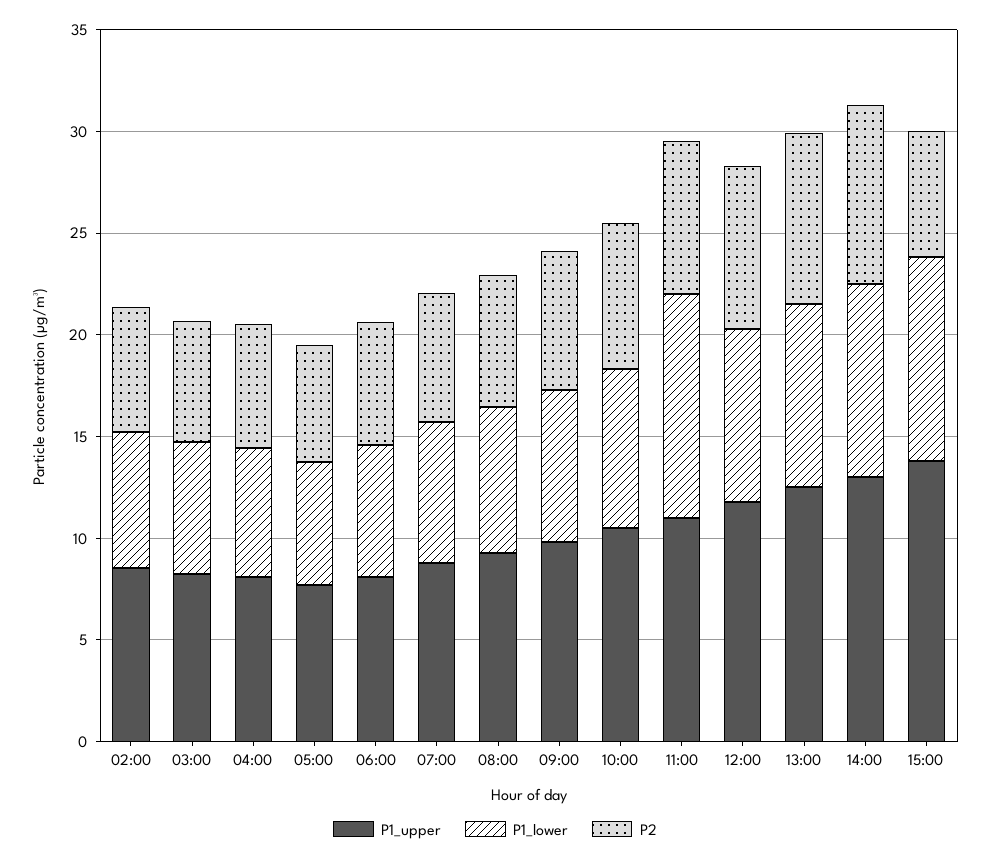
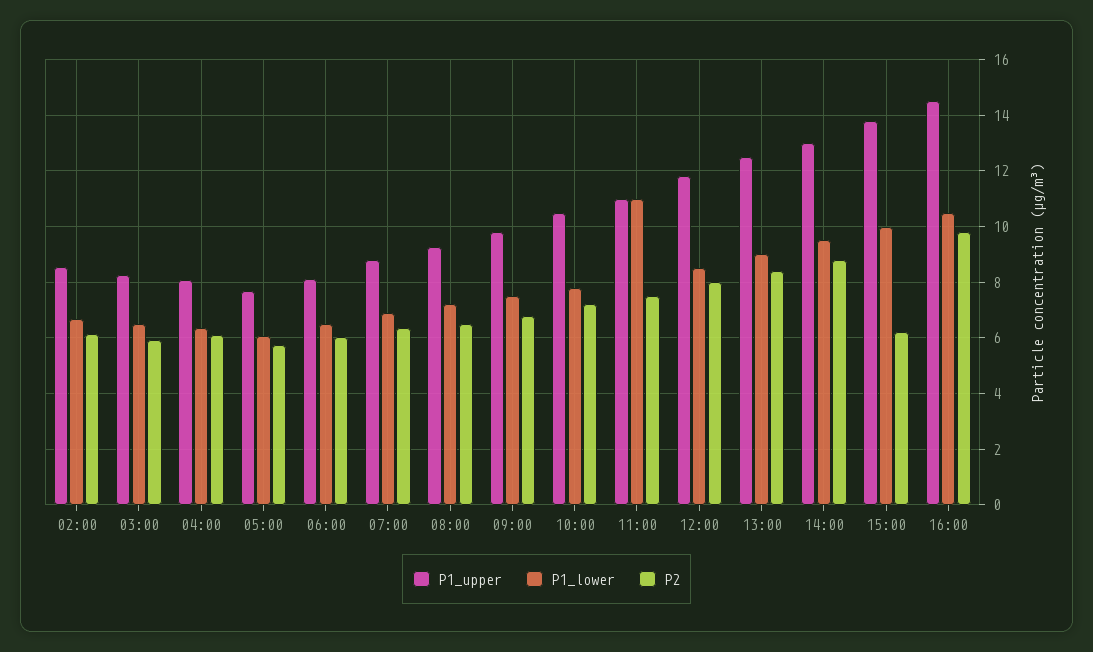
P1_upper, 16:00: none -> 14.5
P1_lower, 16:00: none -> 10.5
P2, 16:00: none -> 9.75

